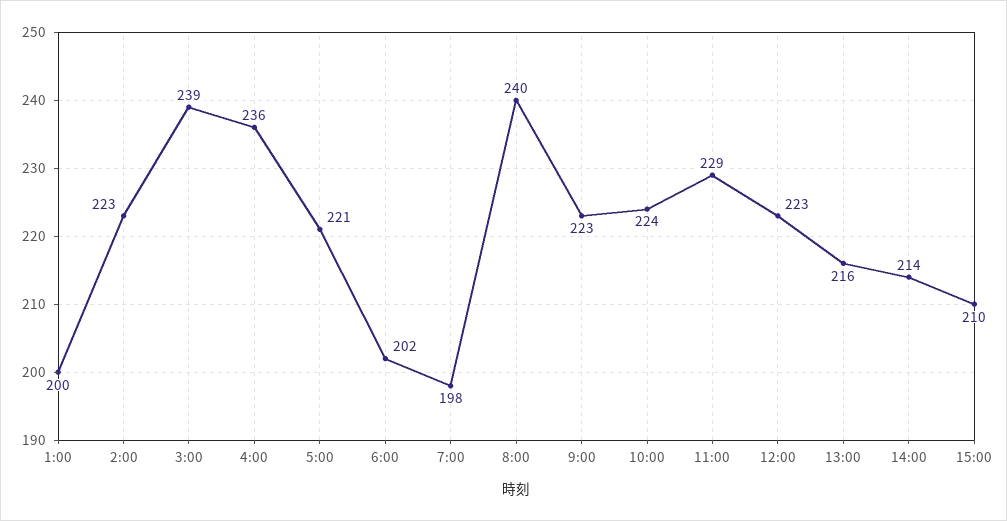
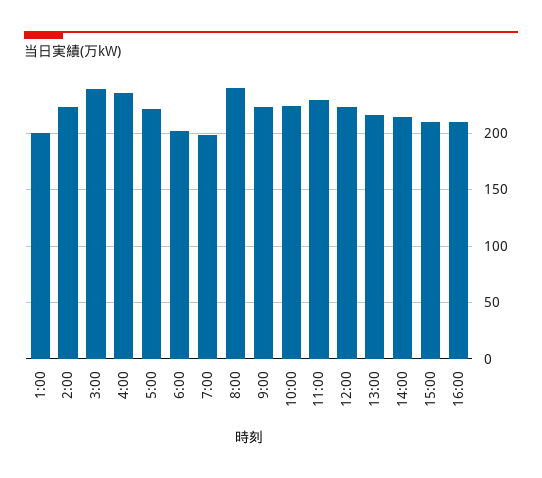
16:00: none -> 210

